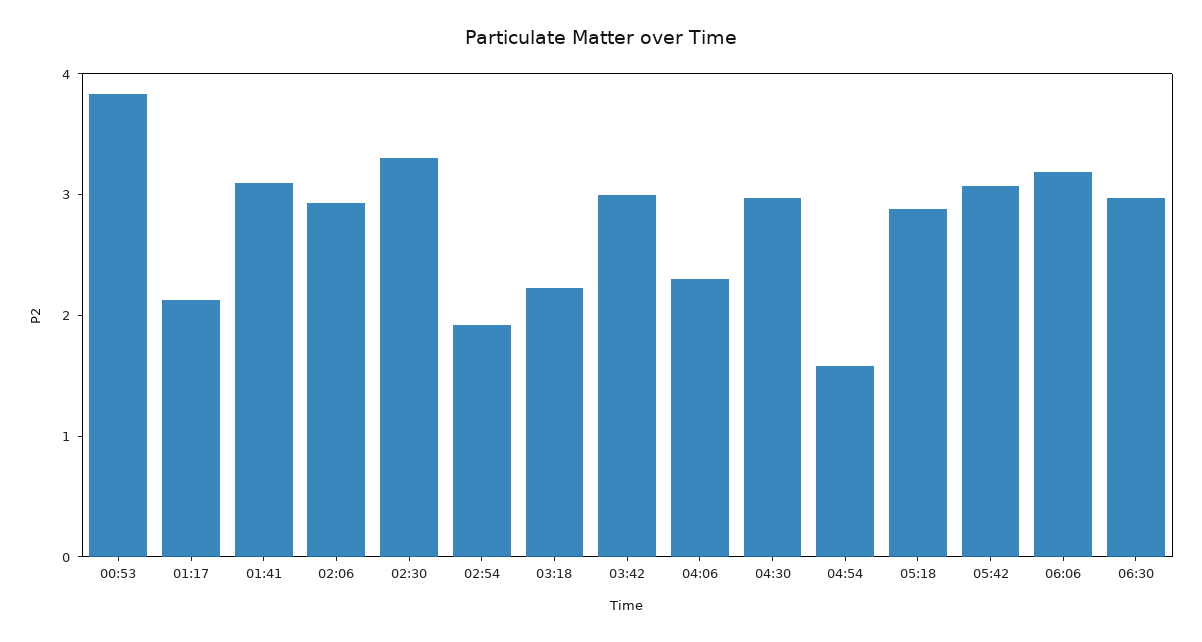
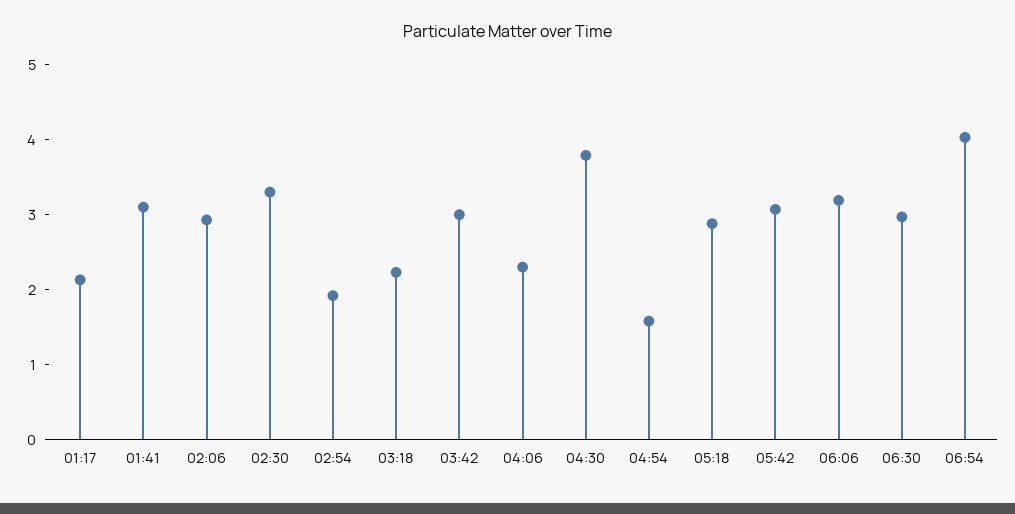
00:53: 3.8 -> none
04:30: 3 -> 3.8
06:54: none -> 4

